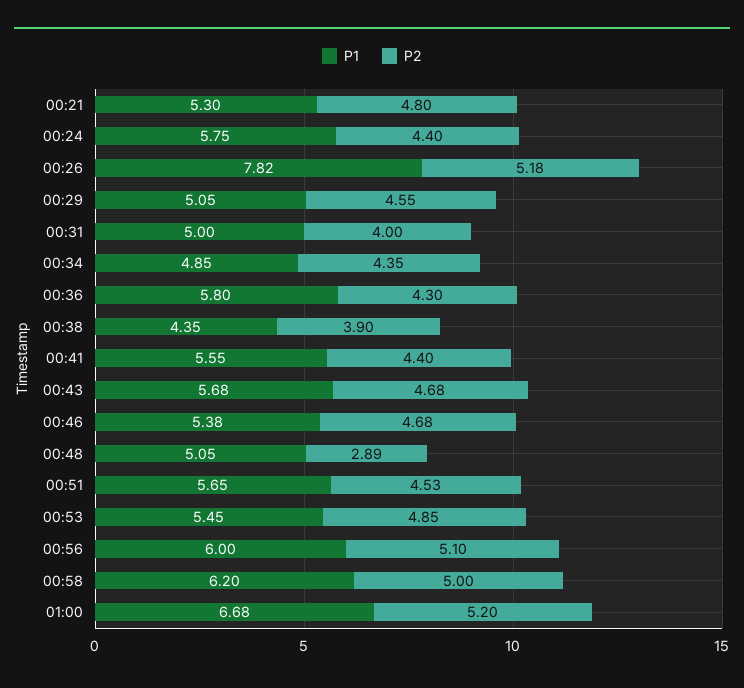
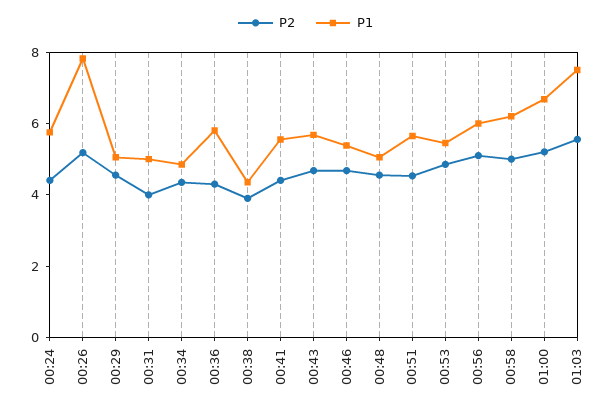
P1, 00:21: 5.3 -> none
P2, 00:21: 4.8 -> none
P2, 00:48: 2.89 -> 4.5
P2, 01:03: none -> 5.5
P1, 01:03: none -> 7.5

